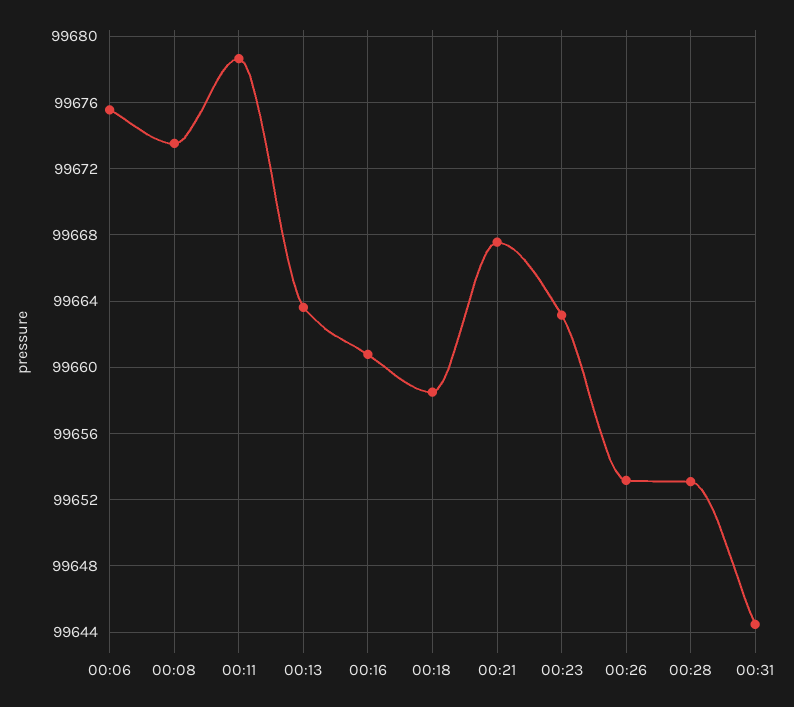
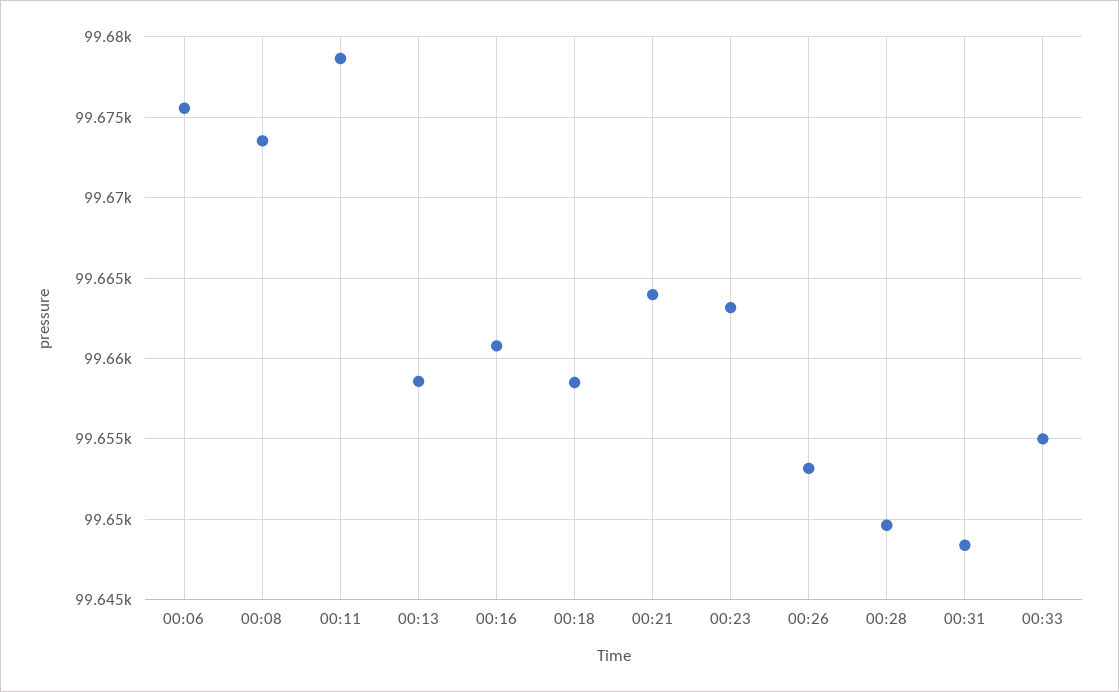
00:13: 99663.5 -> 99658.5
00:21: 99667.5 -> 99664
00:28: 99653 -> 99649.5
00:31: 99644.5 -> 99648.5
00:33: none -> 99655

